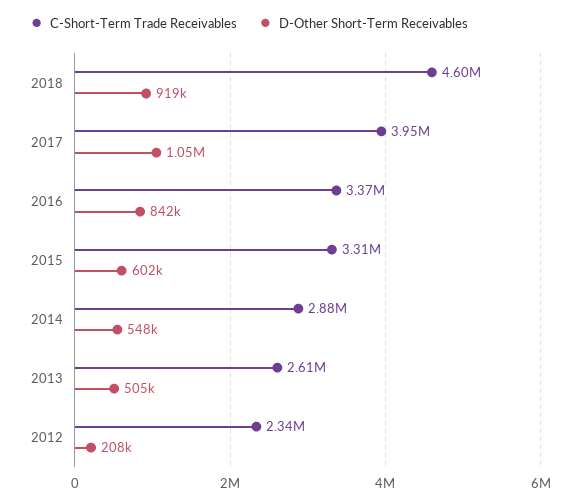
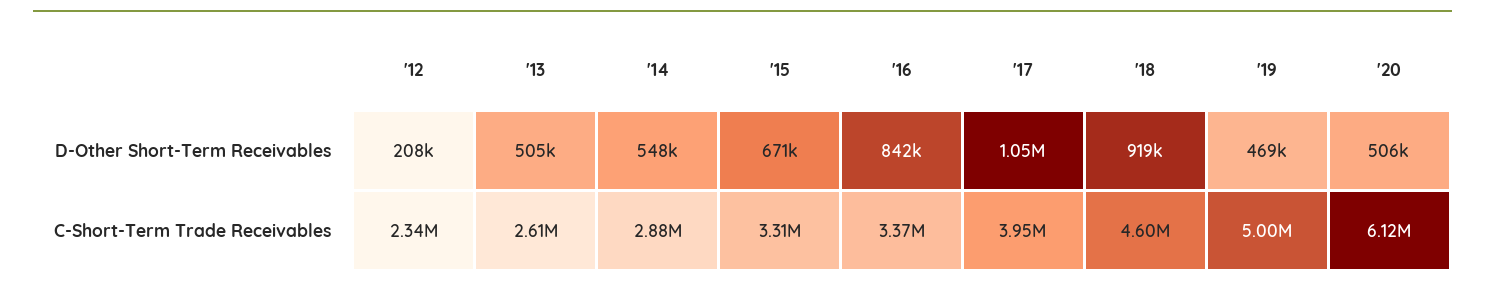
D-Other Short-Term Receivables, 2015: 602000 -> 671000
D-Other Short-Term Receivables, '19: none -> 469000
D-Other Short-Term Receivables, '20: none -> 506000
C-Short-Term Trade Receivables, '19: none -> 5000000
C-Short-Term Trade Receivables, '20: none -> 6120000

